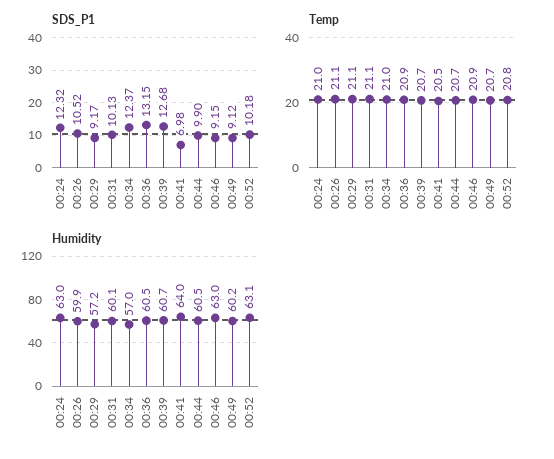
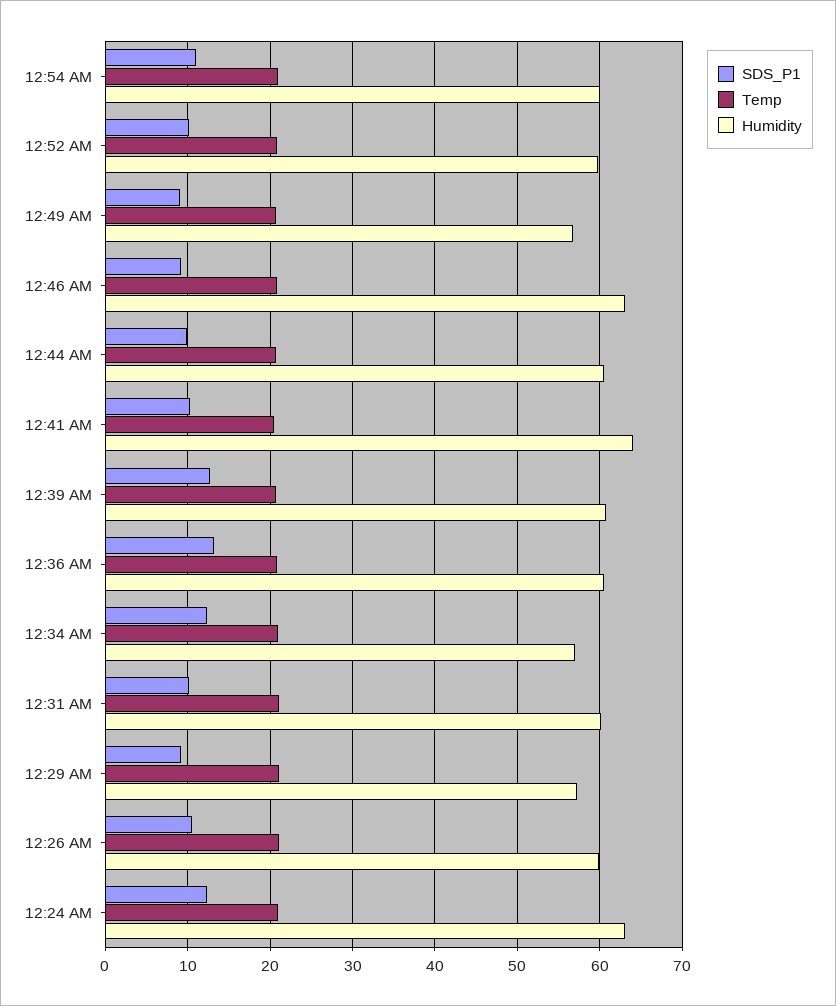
SDS_P1, 00:41: 6.98 -> 10
Humidity, 00:49: 60.2 -> 57
Humidity, 00:52: 63.1 -> 60
SDS_P1, 12:54 AM: none -> 11
Temp, 12:54 AM: none -> 21
Humidity, 12:54 AM: none -> 60

